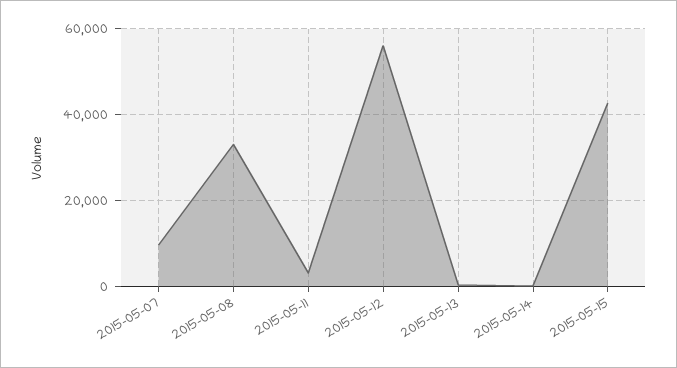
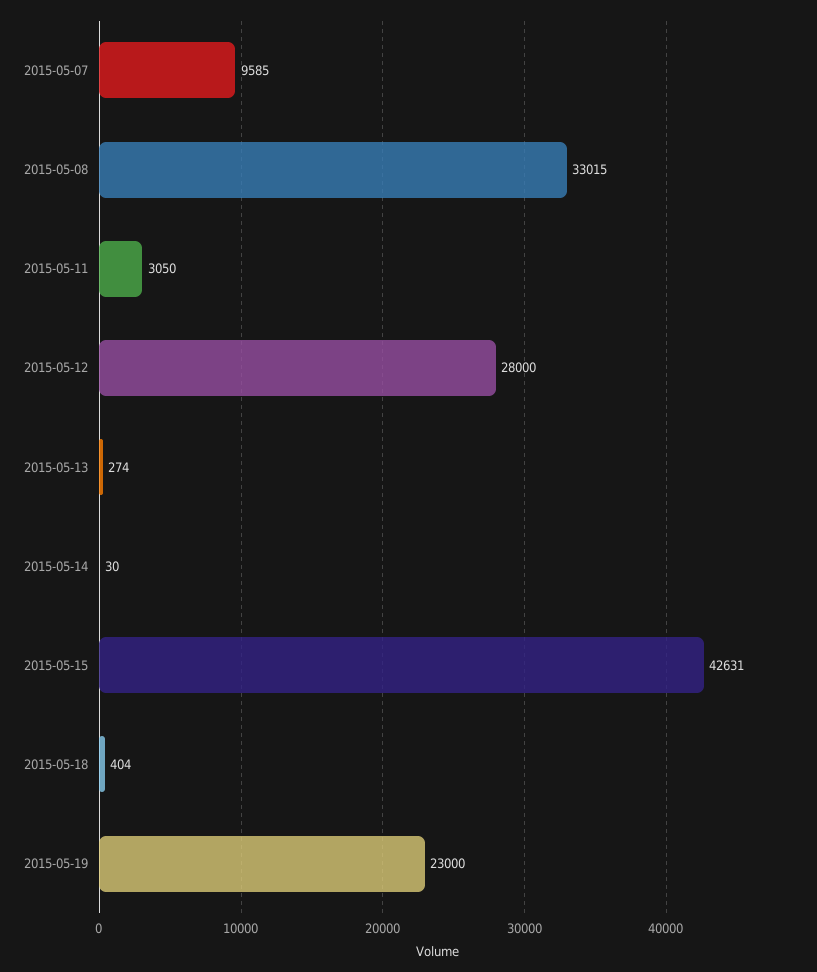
2015-05-12: 56000 -> 28000
2015-05-18: none -> 404
2015-05-19: none -> 23000

